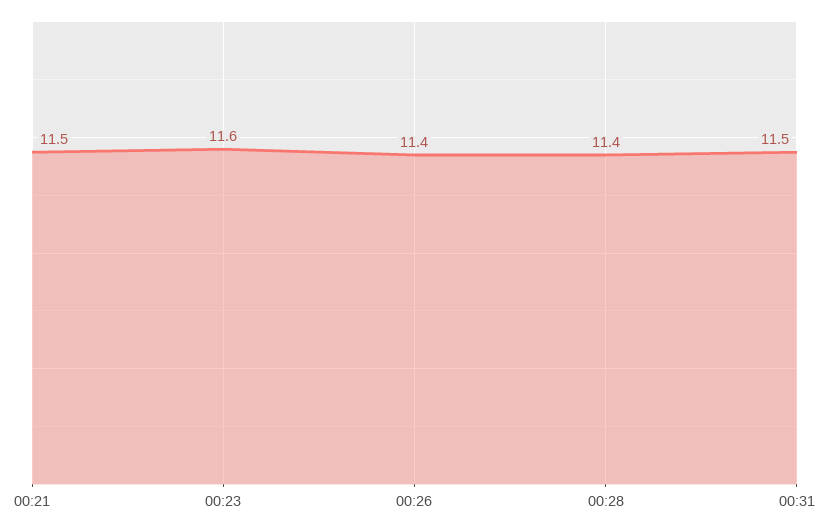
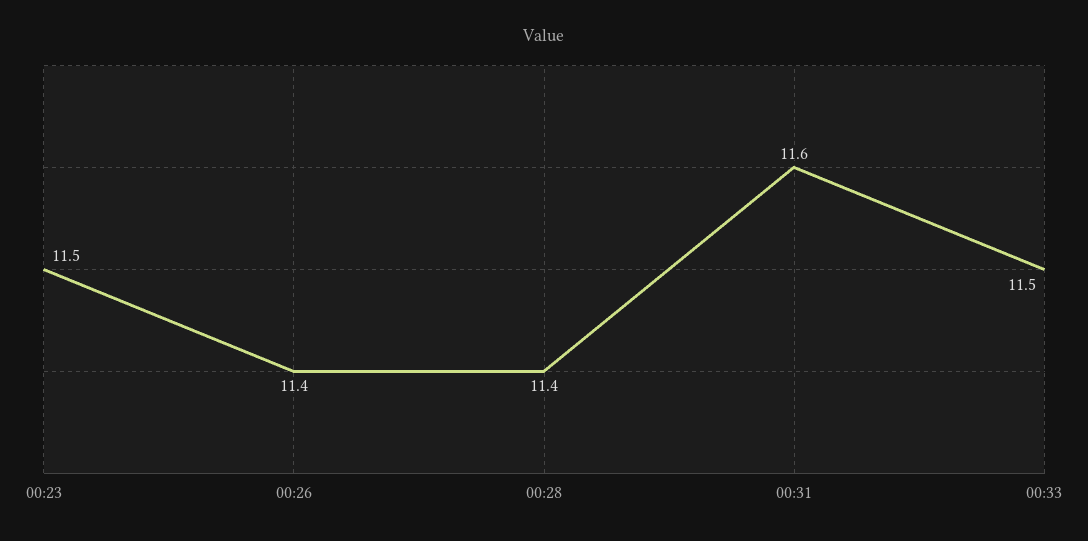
00:21: 11.5 -> none
00:23: 11.6 -> 11.5
00:31: 11.5 -> 11.6
00:33: none -> 11.5

